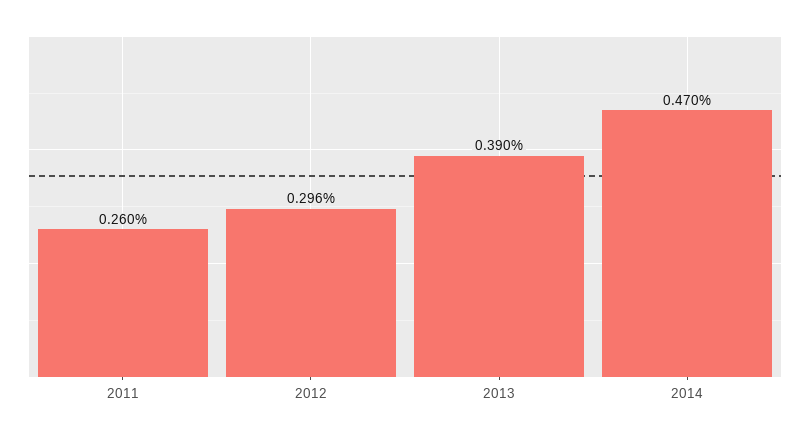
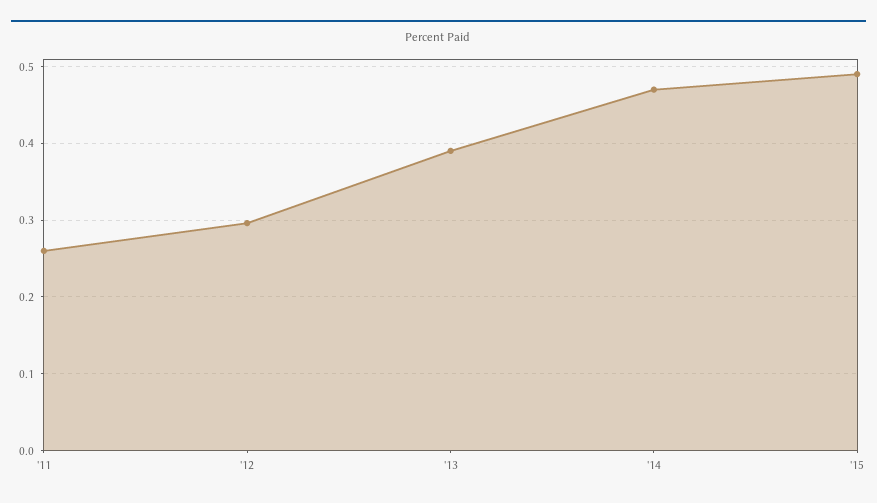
'15: none -> 0.49

